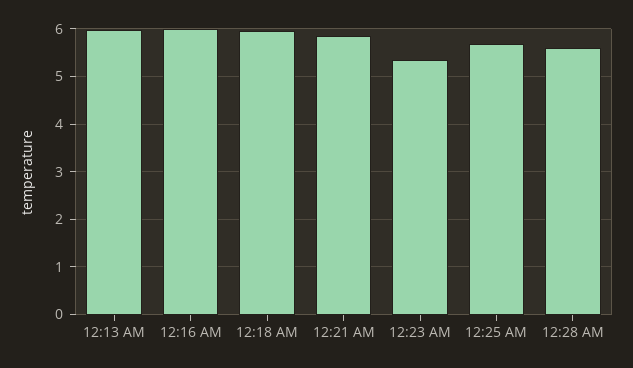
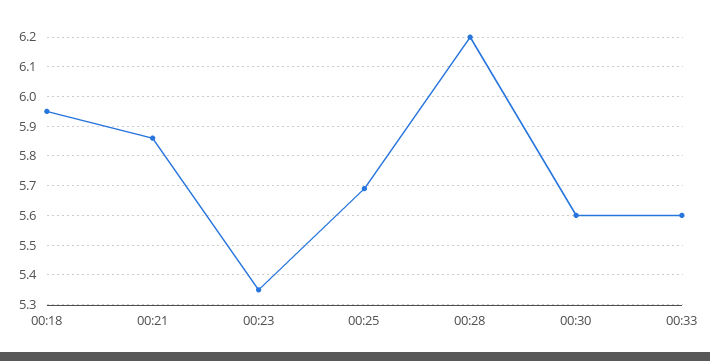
12:13 AM: 6 -> none
12:16 AM: 6 -> none
12:28 AM: 5.6 -> 6.2
00:30: none -> 5.6
00:33: none -> 5.6

